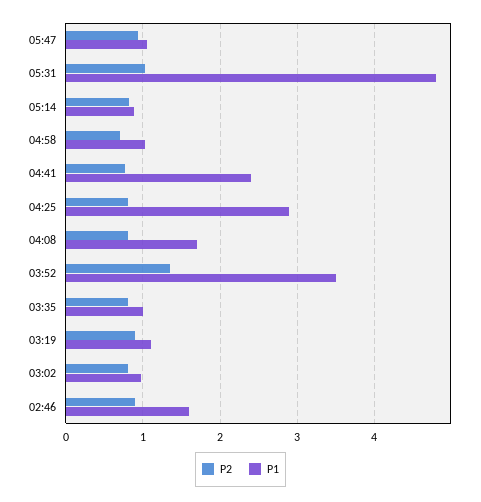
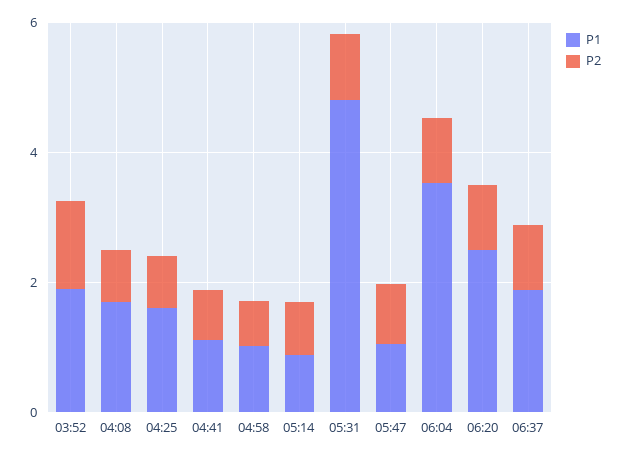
P1, 04:41: 2.4 -> 1
P1, 04:25: 2.9 -> 1.5
P1, 03:52: 3.5 -> 2
P2, 03:35: 0.8 -> none
P1, 03:35: 1 -> none
P2, 03:19: 0.9 -> none
P1, 03:19: 1.1 -> none
P2, 03:02: 0.8 -> none
P1, 03:02: 1 -> none
P2, 02:46: 0.9 -> none
P1, 02:46: 1.6 -> none
P1, 06:04: none -> 3.5
P2, 06:04: none -> 1
P1, 06:20: none -> 2.5
P2, 06:20: none -> 1
P1, 06:37: none -> 2
P2, 06:37: none -> 1

